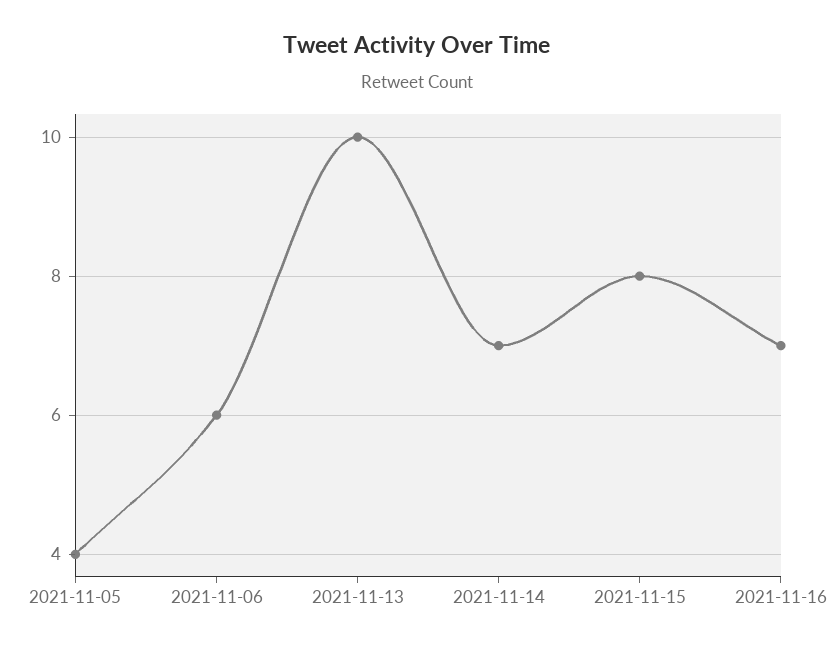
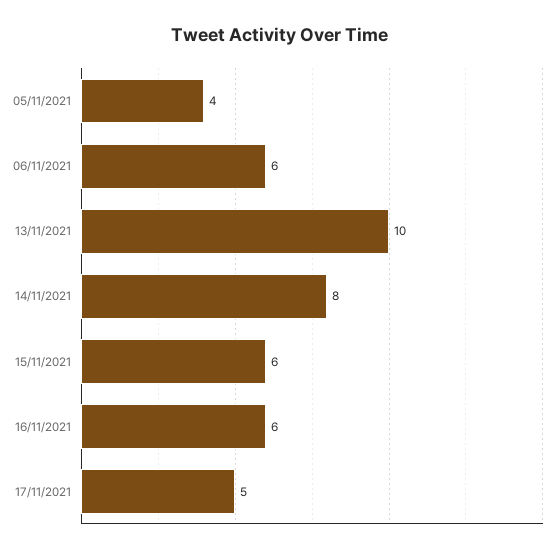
2021-11-14: 7 -> 8
2021-11-15: 8 -> 6
2021-11-16: 7 -> 6
17/11/2021: none -> 5

